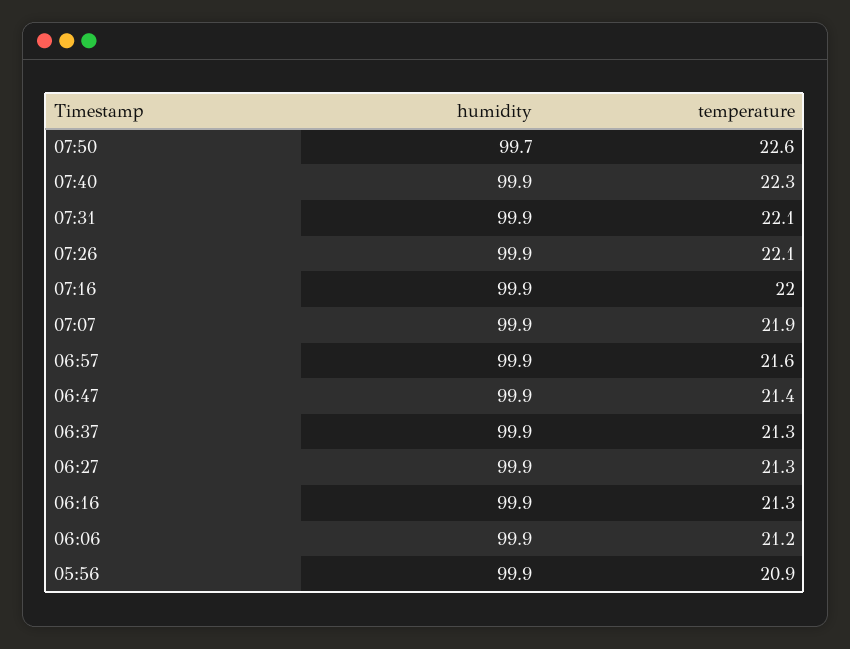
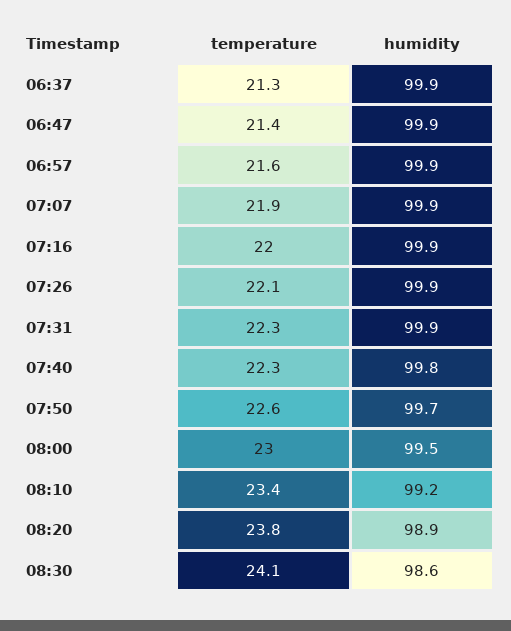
humidity, 07:40: 99.9 -> 99.8
temperature, 07:31: 22.1 -> 22.3
humidity, 06:27: 99.9 -> none
temperature, 06:27: 21.3 -> none
humidity, 06:16: 99.9 -> none
temperature, 06:16: 21.3 -> none
humidity, 06:06: 99.9 -> none
temperature, 06:06: 21.2 -> none
humidity, 05:56: 99.9 -> none
temperature, 05:56: 20.9 -> none
temperature, 08:00: none -> 23
humidity, 08:00: none -> 99.5
temperature, 08:10: none -> 23.4
humidity, 08:10: none -> 99.2
temperature, 08:20: none -> 23.8
humidity, 08:20: none -> 98.9
temperature, 08:30: none -> 24.1
humidity, 08:30: none -> 98.6

